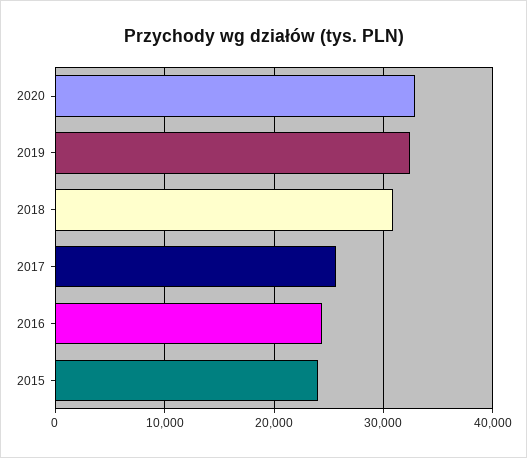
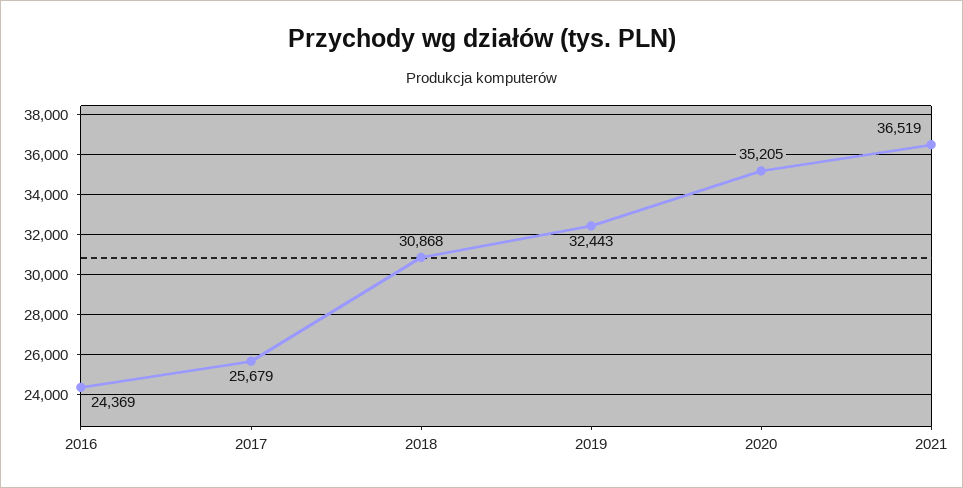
2020: 33000 -> 35205
2015: 24000 -> none
2021: none -> 36519

